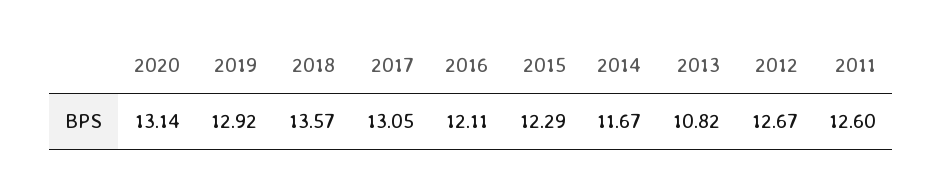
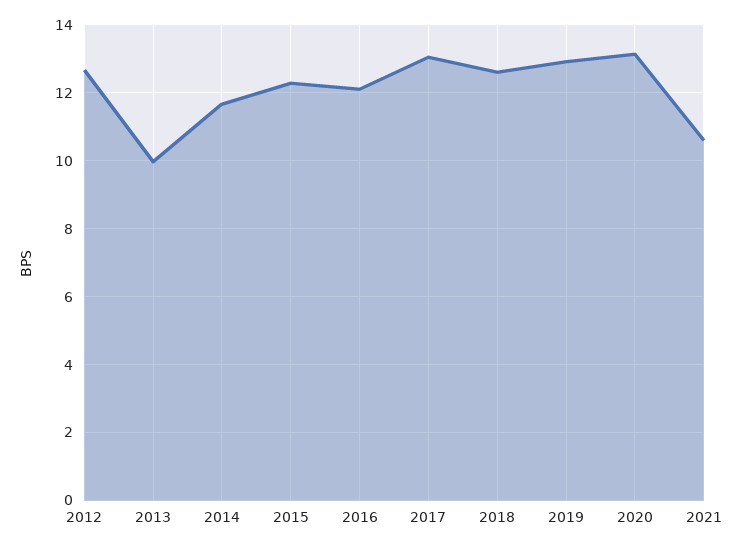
2018: 13.57 -> 12.6
2013: 10.82 -> 10
2011: 12.6 -> none
2021: none -> 10.6

